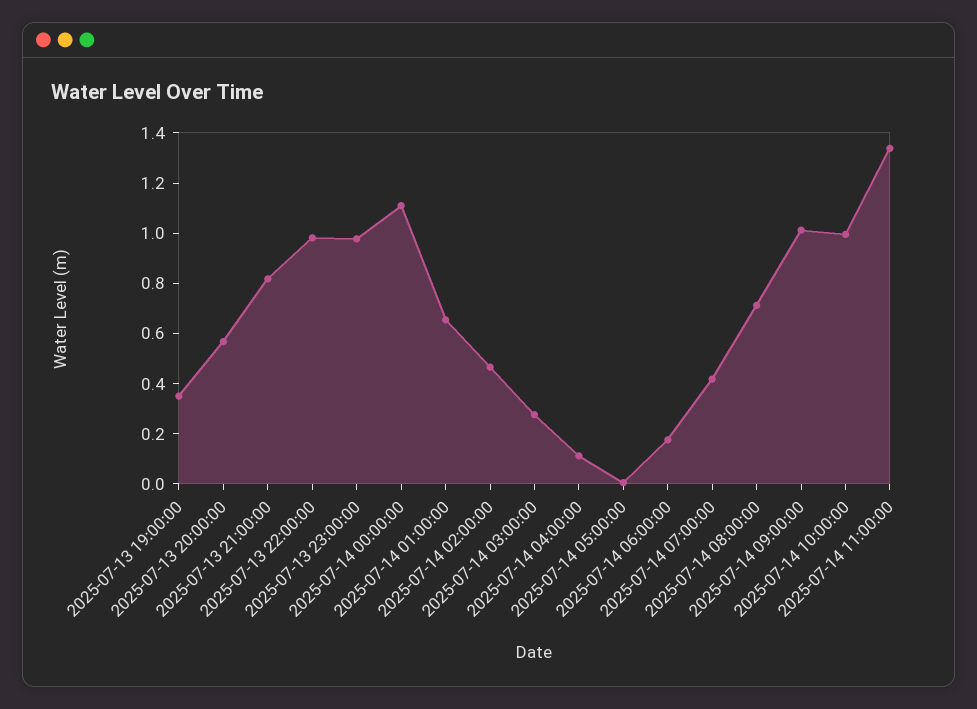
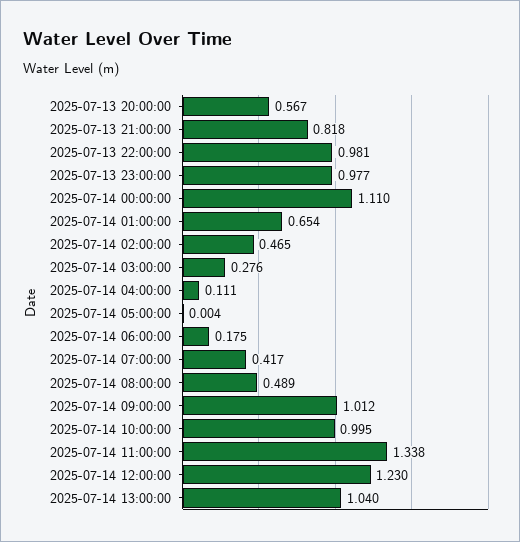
2025-07-13 19:00:00: 0.35 -> none
2025-07-14 08:00:00: 0.7 -> 0.489
2025-07-14 12:00:00: none -> 1.23
2025-07-14 13:00:00: none -> 1.04

